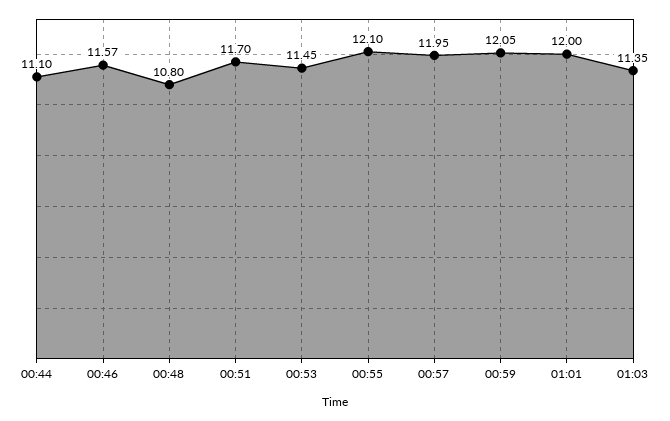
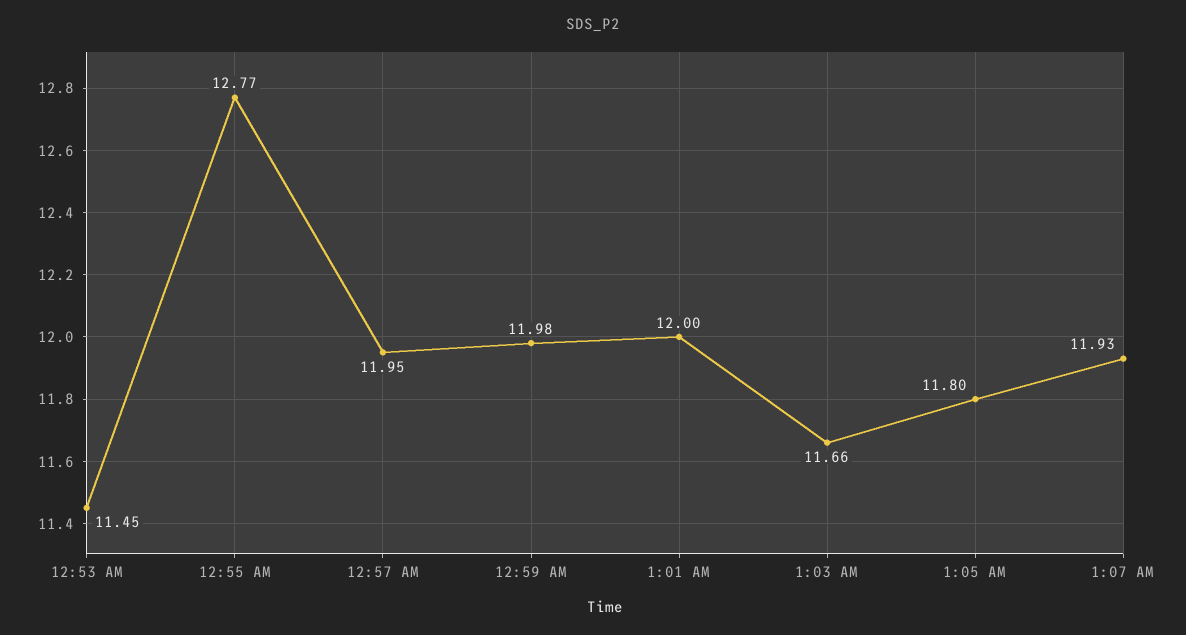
00:44: 11.1 -> none
00:46: 11.57 -> none
00:48: 10.8 -> none
00:51: 11.7 -> none
00:55: 12.1 -> 12.77
00:59: 12.05 -> 11.98
01:03: 11.35 -> 11.66
1:05 AM: none -> 11.8
1:07 AM: none -> 11.93

